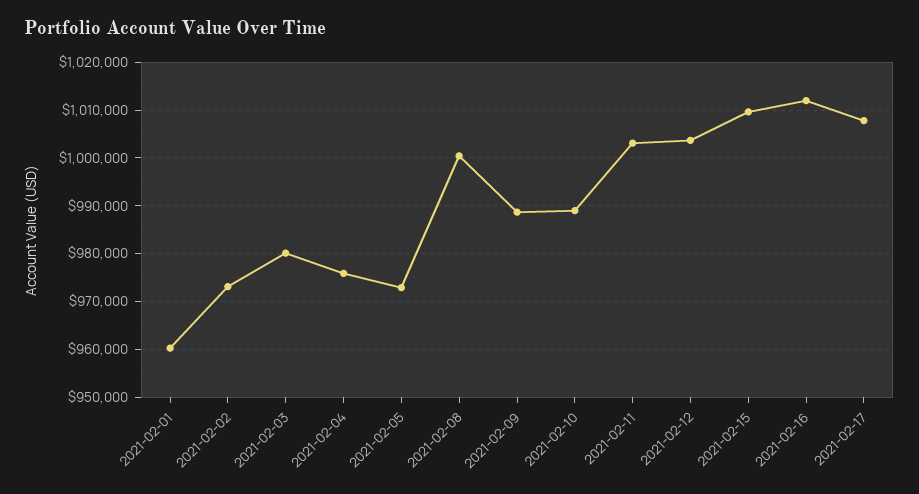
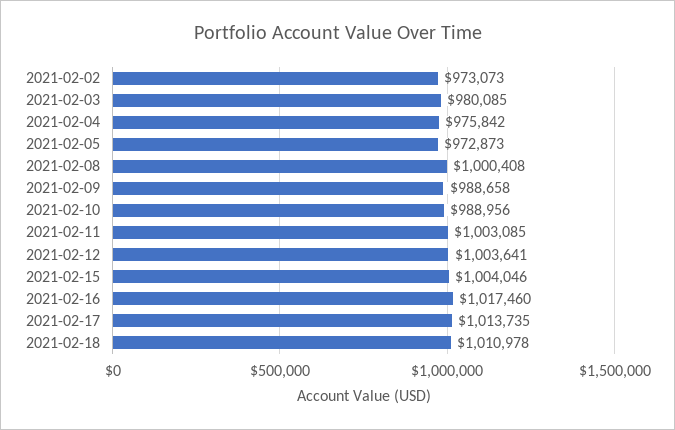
2021-02-01: 960000 -> none
2021-02-15: 1010000 -> 1004046
2021-02-16: 1012000 -> 1017460
2021-02-17: 1008000 -> 1013735
2021-02-18: none -> 1010978

